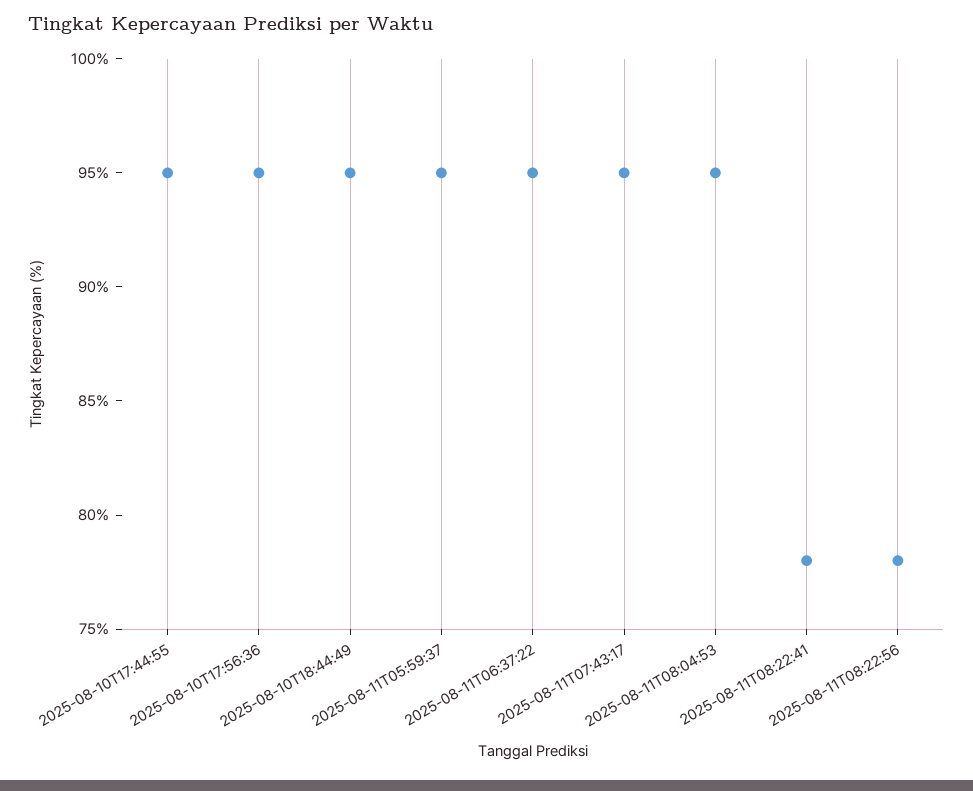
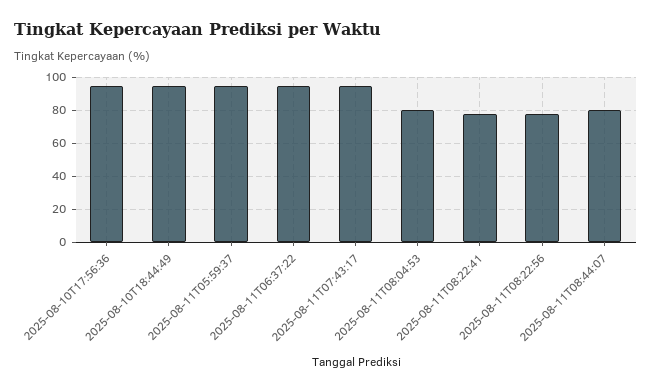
2025-08-10T17:44:55: 95 -> none
2025-08-11T08:04:53: 95 -> 80
2025-08-11T08:44:07: none -> 80

